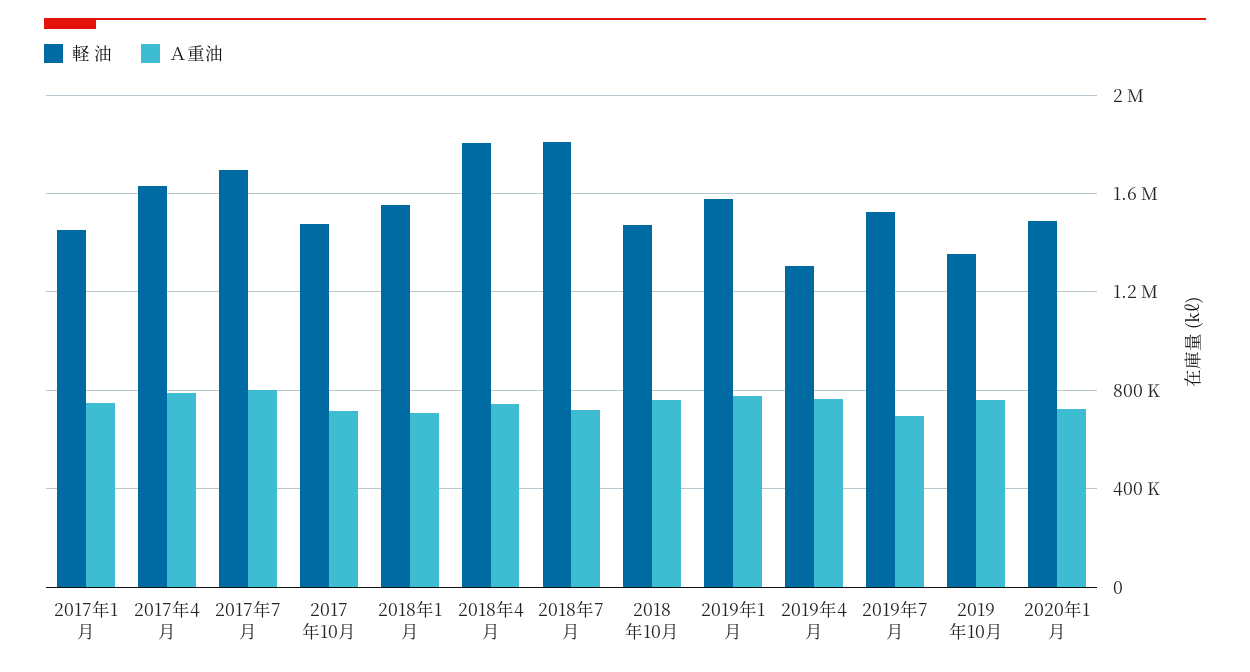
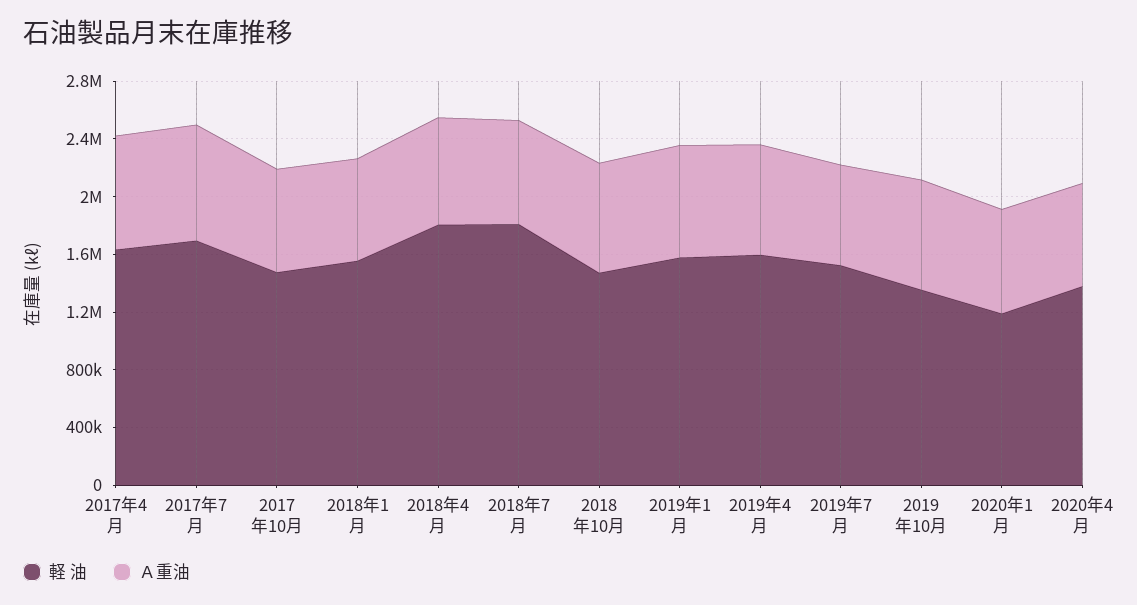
軽 油, 2017年1月: 1450000 -> none
Ａ重油, 2017年1月: 750000 -> none
軽 油, 2019年4月: 1300000 -> 1600000
軽 油, 2020年1月: 1500000 -> 1200000
軽 油, 2020年4月: none -> 1400000
Ａ重油, 2020年4月: none -> 700000

